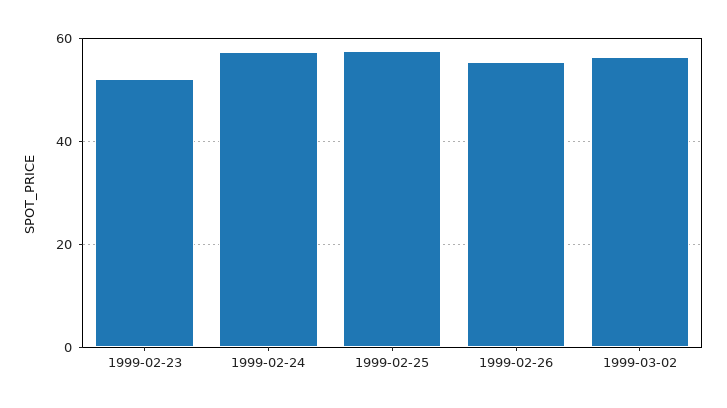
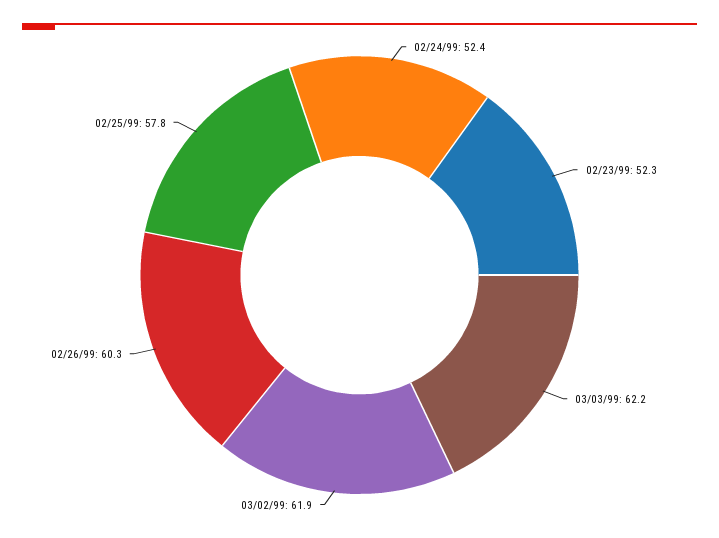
1999-02-24: 58 -> 52.4
1999-02-26: 56 -> 60.3
1999-03-02: 56 -> 61.9
03/03/99: none -> 62.2

